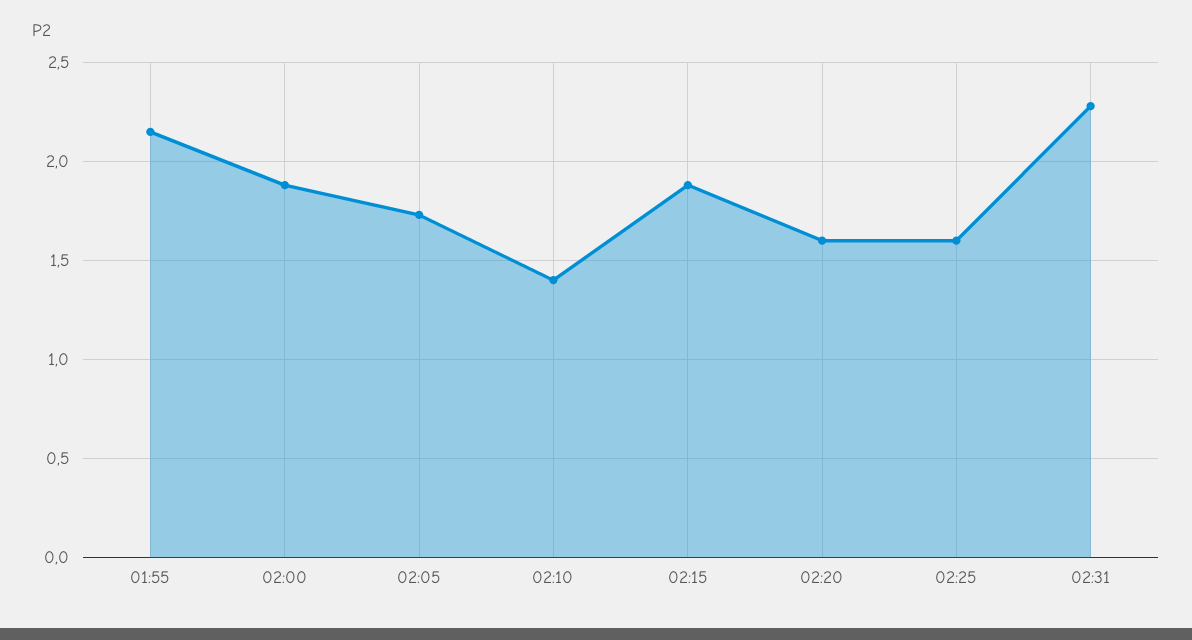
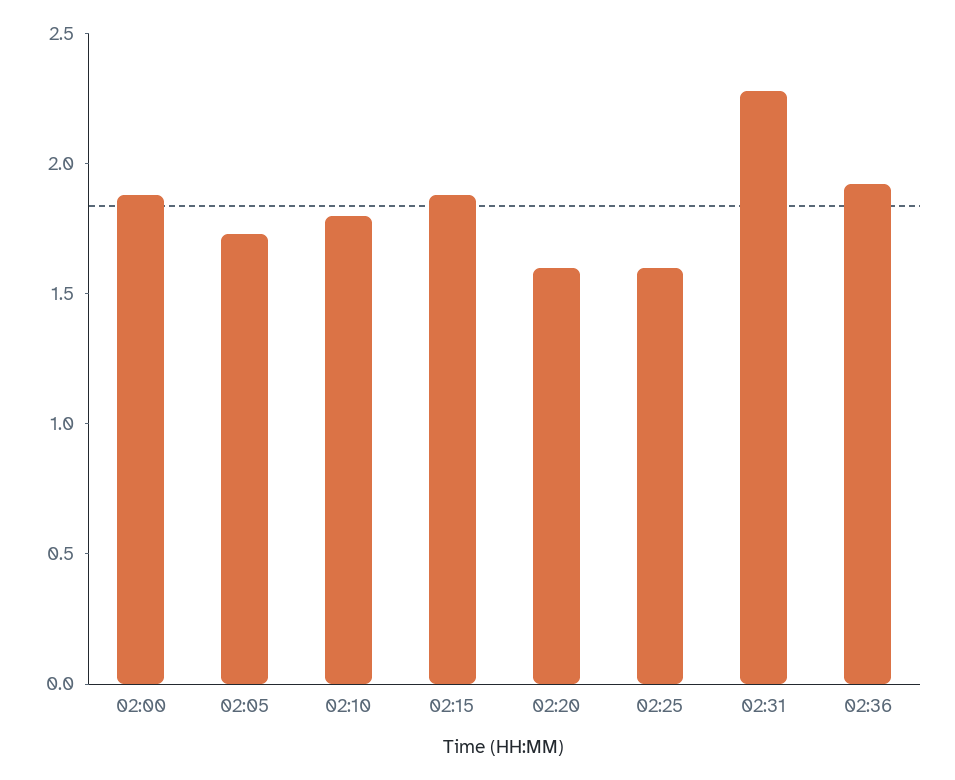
01:55: 2.15 -> none
02:10: 1.4 -> 1.8
02:36: none -> 1.9

